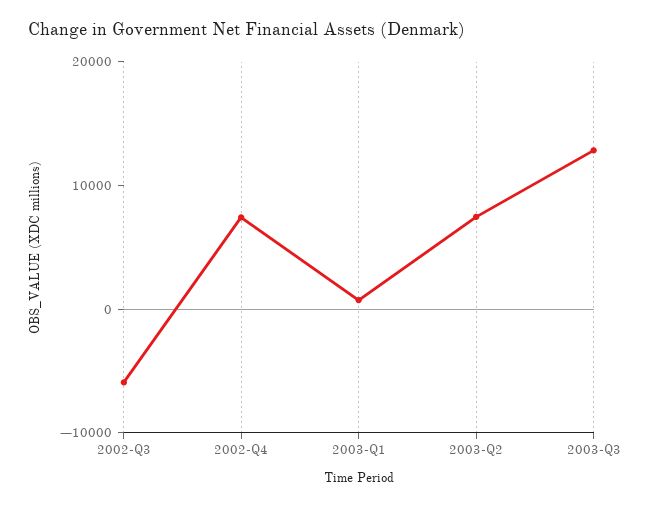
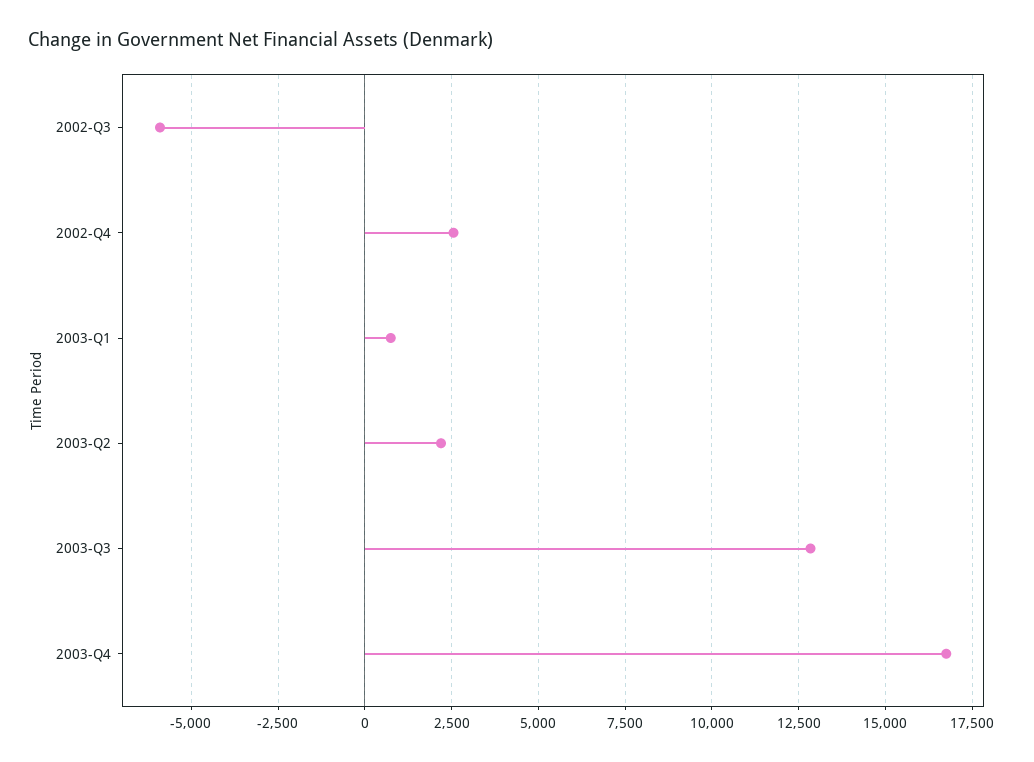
2002-Q4: 8000 -> 2500
2003-Q2: 8000 -> 2250
2003-Q4: none -> 16750

